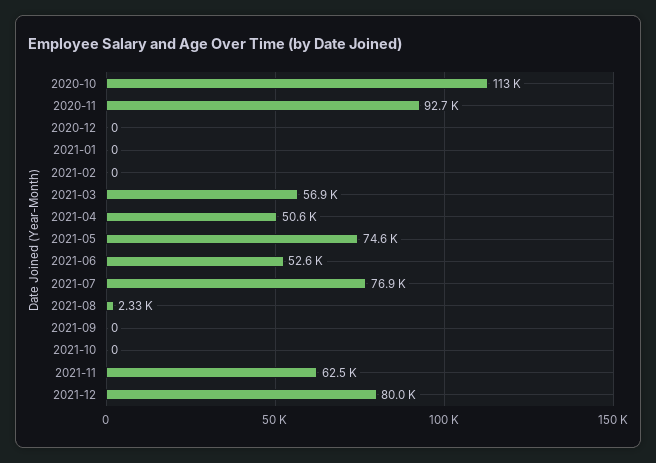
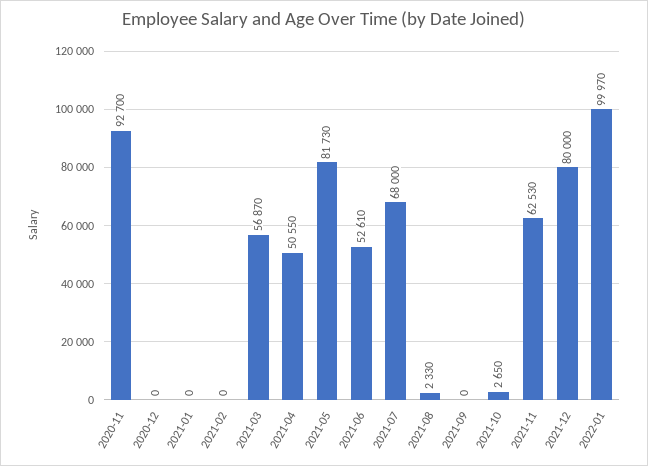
2020-10: 113000 -> none
2021-05: 74600 -> 81730
2021-07: 76900 -> 68000
2021-10: 0 -> 2650
2022-01: none -> 99970

